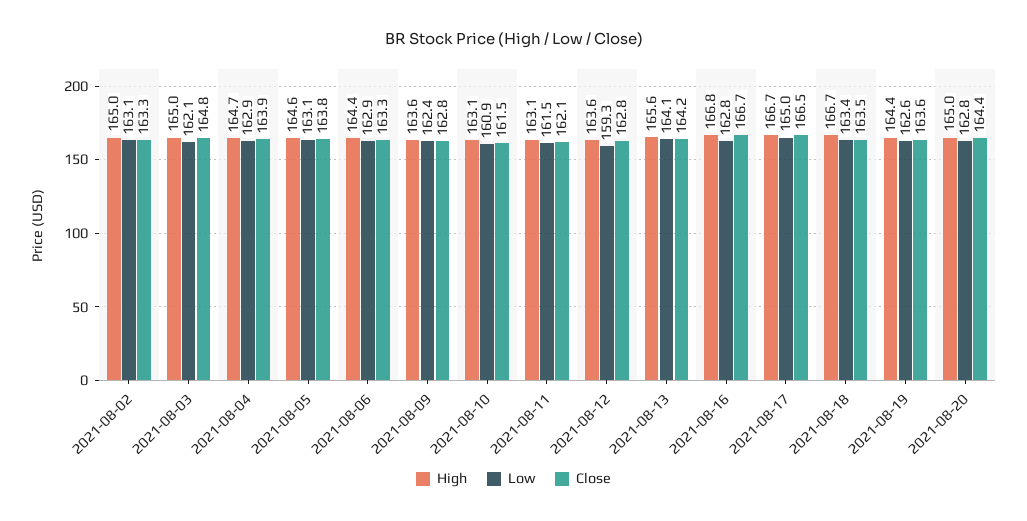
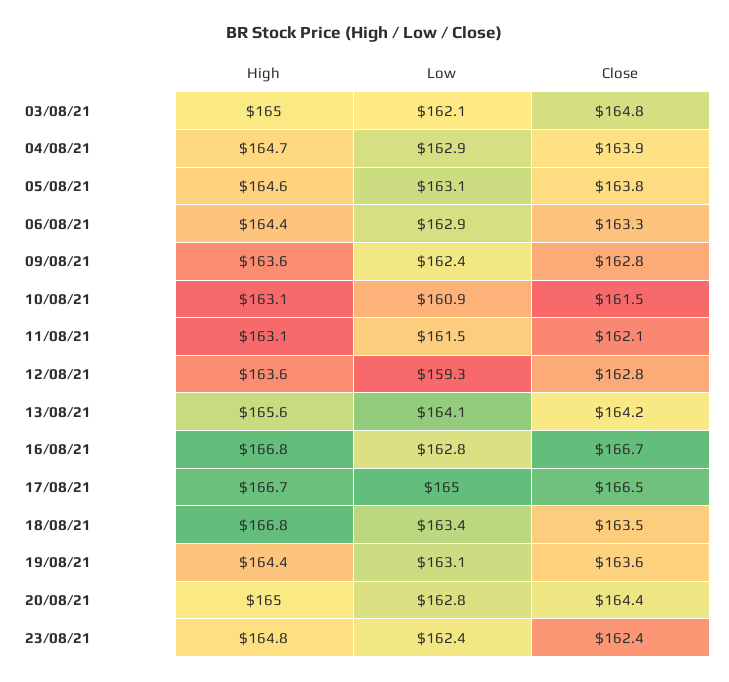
High, 2021-08-02: 165 -> none
Low, 2021-08-02: 163.1 -> none
Close, 2021-08-02: 163.3 -> none
High, 2021-08-18: 166.7 -> 166.8
Low, 2021-08-19: 162.6 -> 163.1
High, 23/08/21: none -> 164.8
Low, 23/08/21: none -> 162.4
Close, 23/08/21: none -> 162.4

